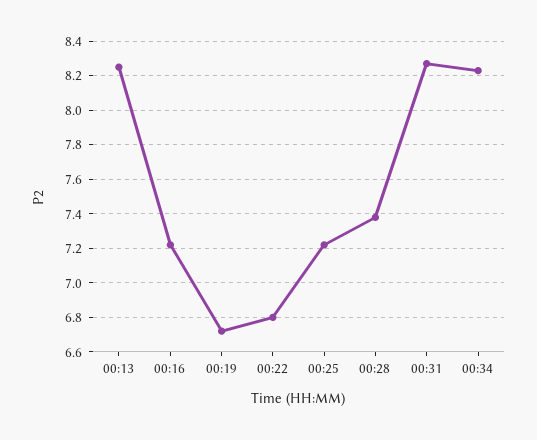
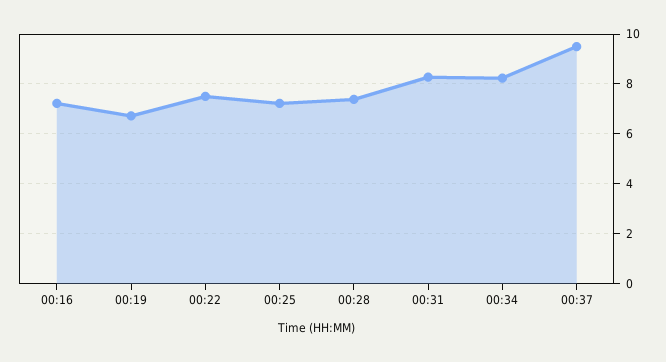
00:13: 8.25 -> none
00:22: 6.8 -> 7.5
00:37: none -> 9.5

